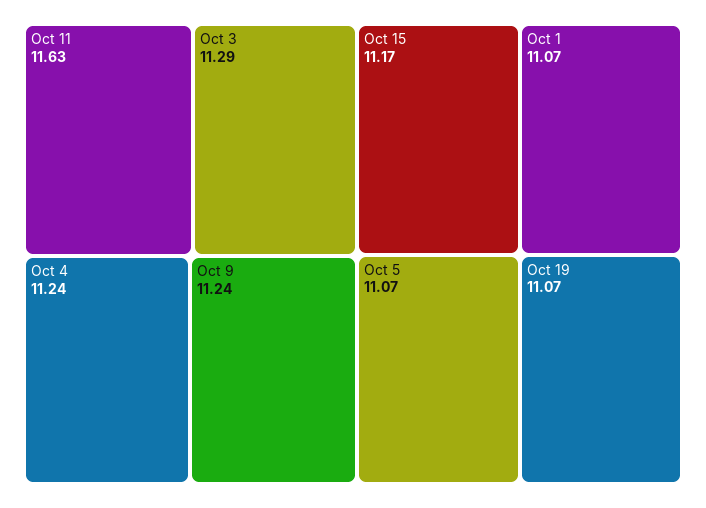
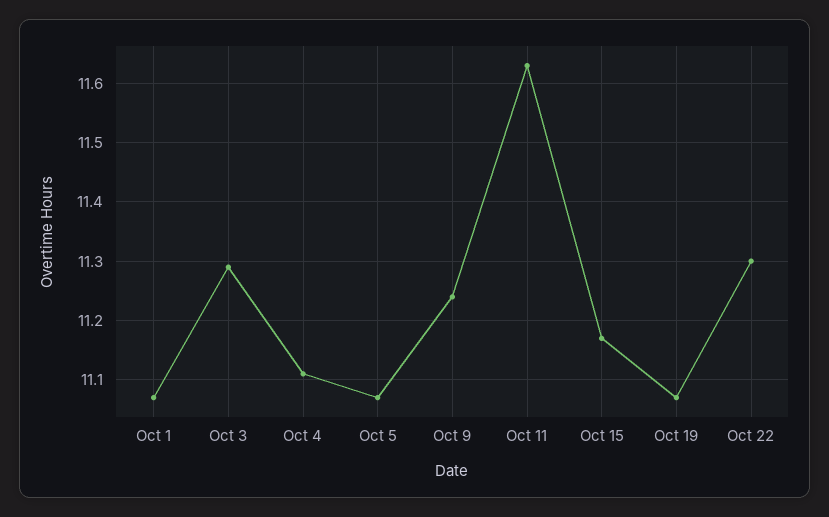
Oct 4: 11.24 -> 11.1
Oct 22: none -> 11.3

